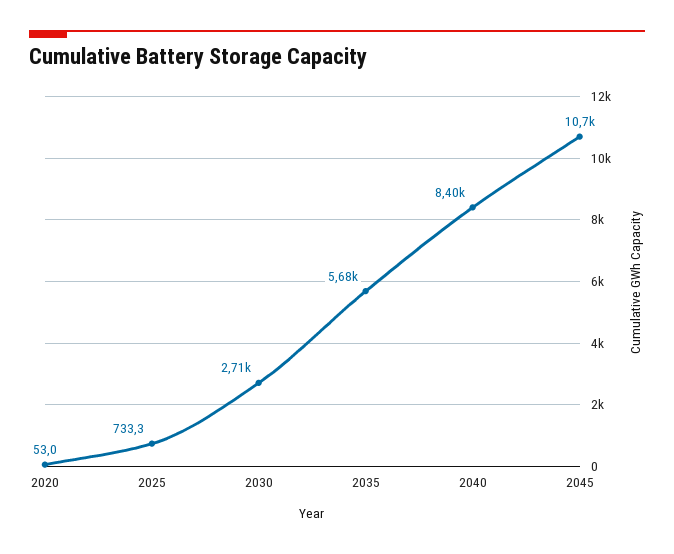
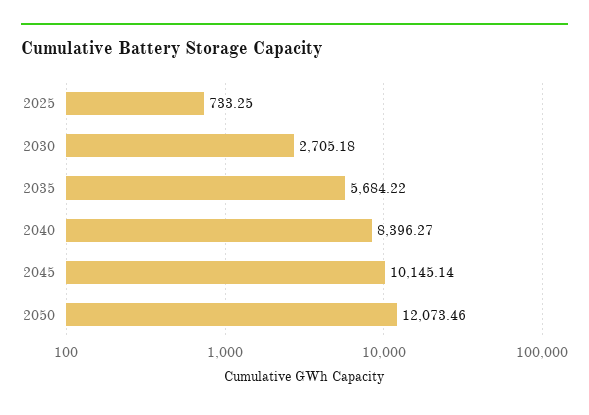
2020: 53 -> none
2045: 10700 -> 10145.14
2050: none -> 12073.46

